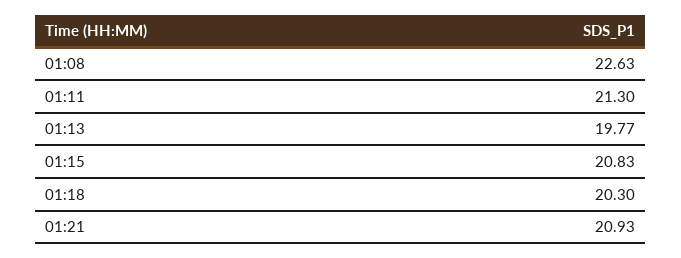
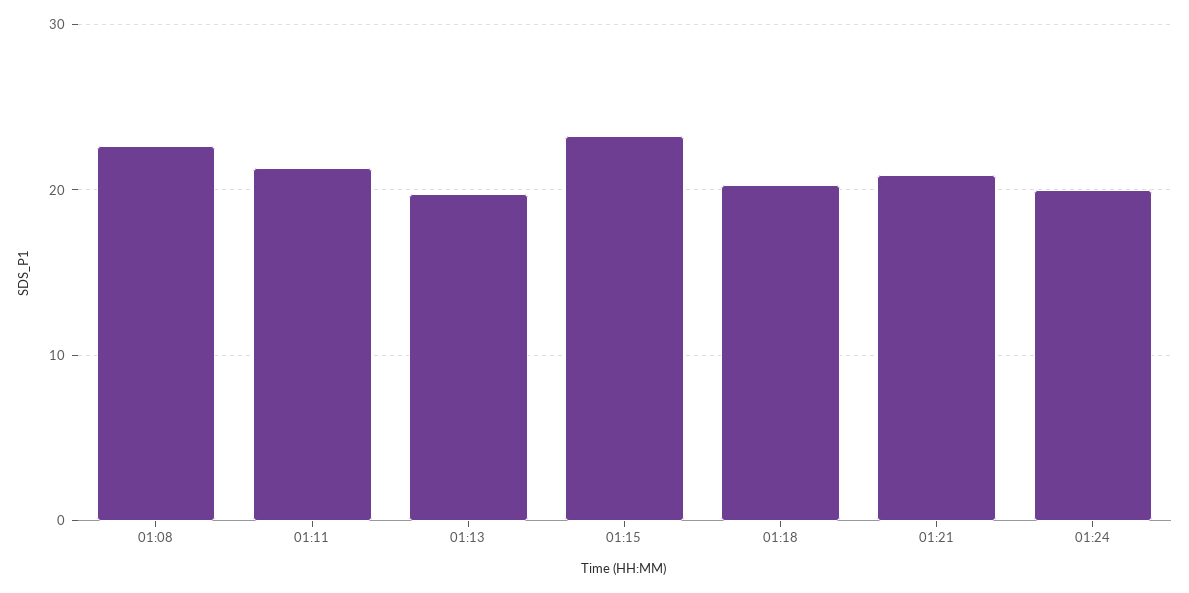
01:15: 20.83 -> 23
01:24: none -> 20

